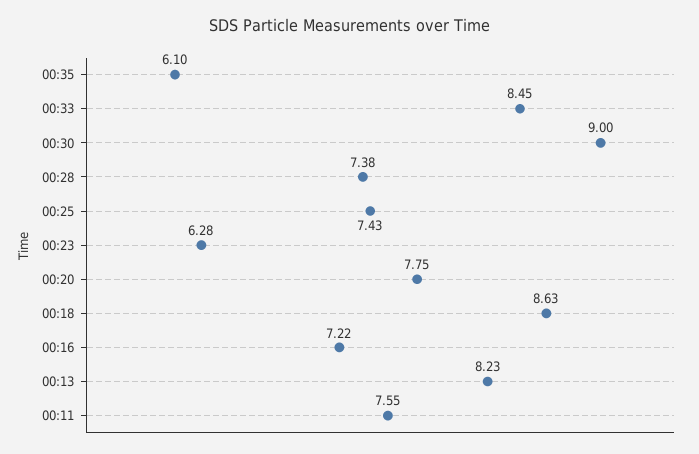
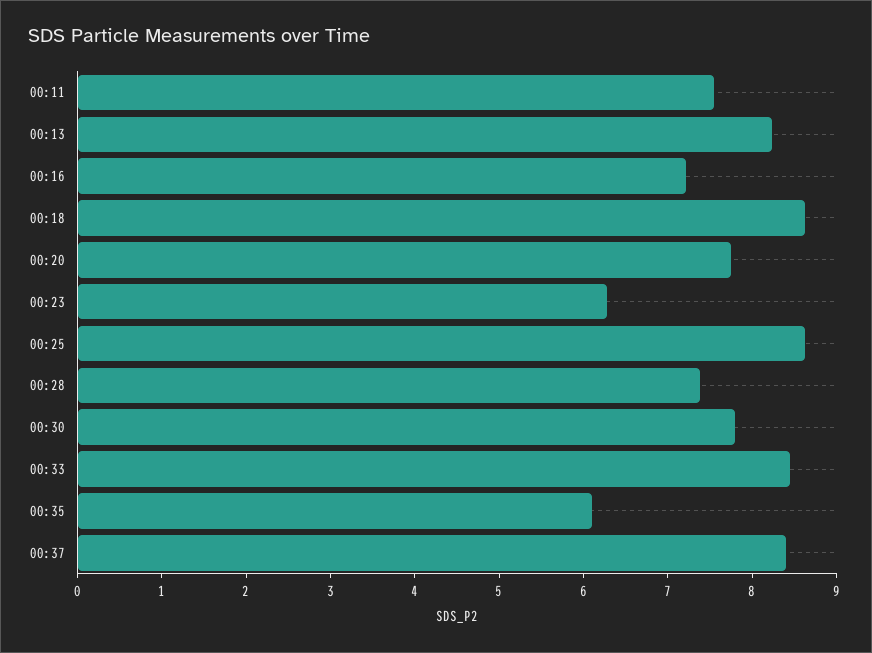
00:30: 9 -> 7.8
00:25: 7.43 -> 8.6
00:37: none -> 8.4

